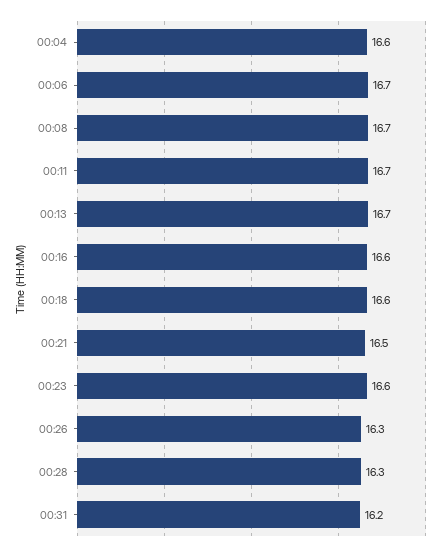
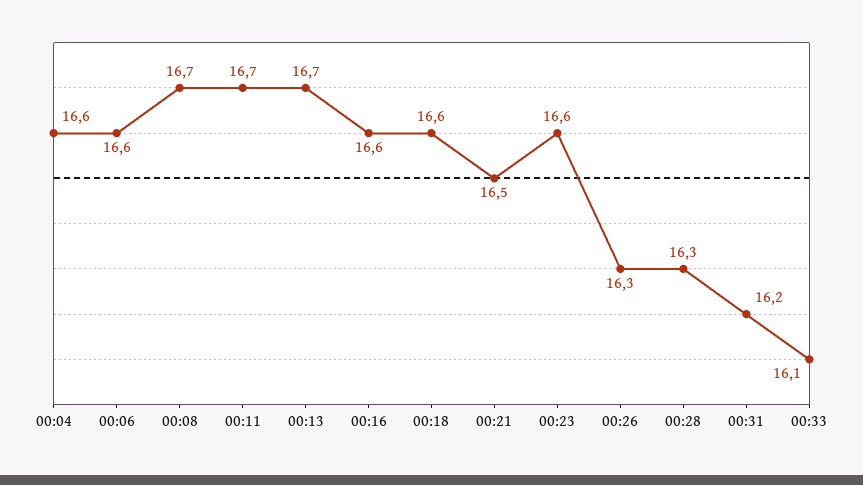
00:06: 16.7 -> 16.6
00:33: none -> 16.1

